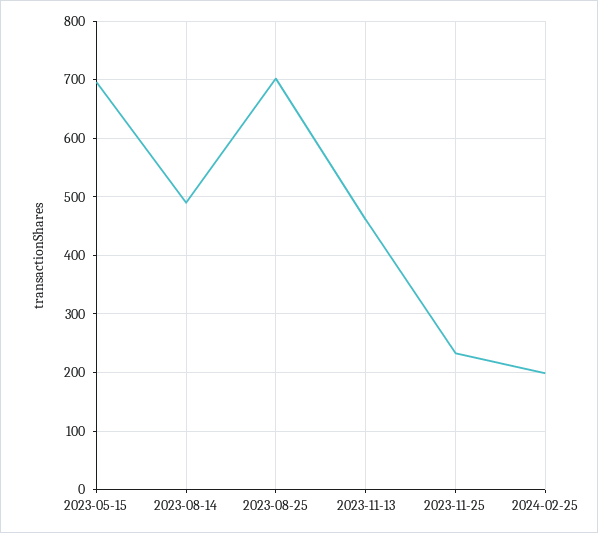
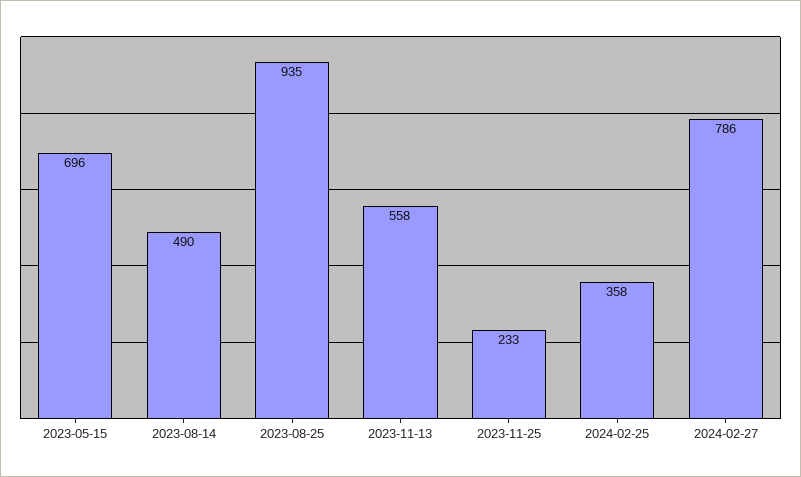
2023-08-25: 700 -> 935
2023-11-13: 460 -> 558
2024-02-25: 200 -> 358
2024-02-27: none -> 786

